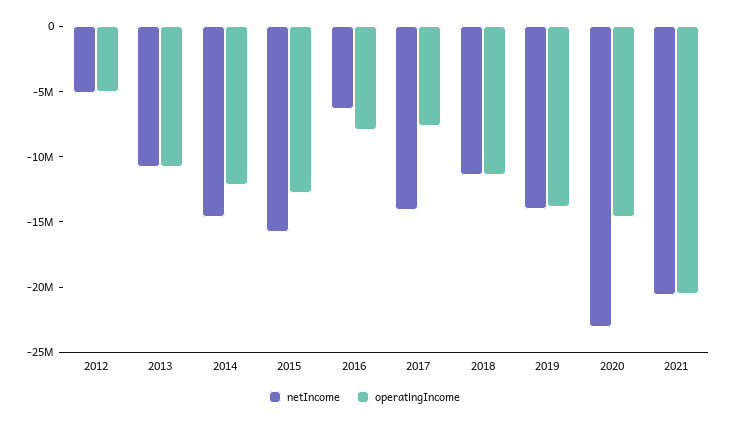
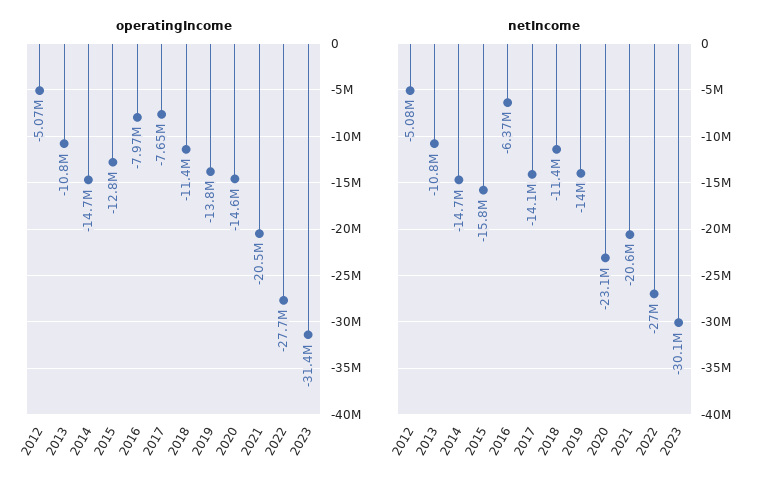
operatingIncome, 2014: -12000000 -> -14700000
operatingIncome, 2022: none -> -27700000
operatingIncome, 2023: none -> -31400000
netIncome, 2022: none -> -27000000
netIncome, 2023: none -> -30100000

